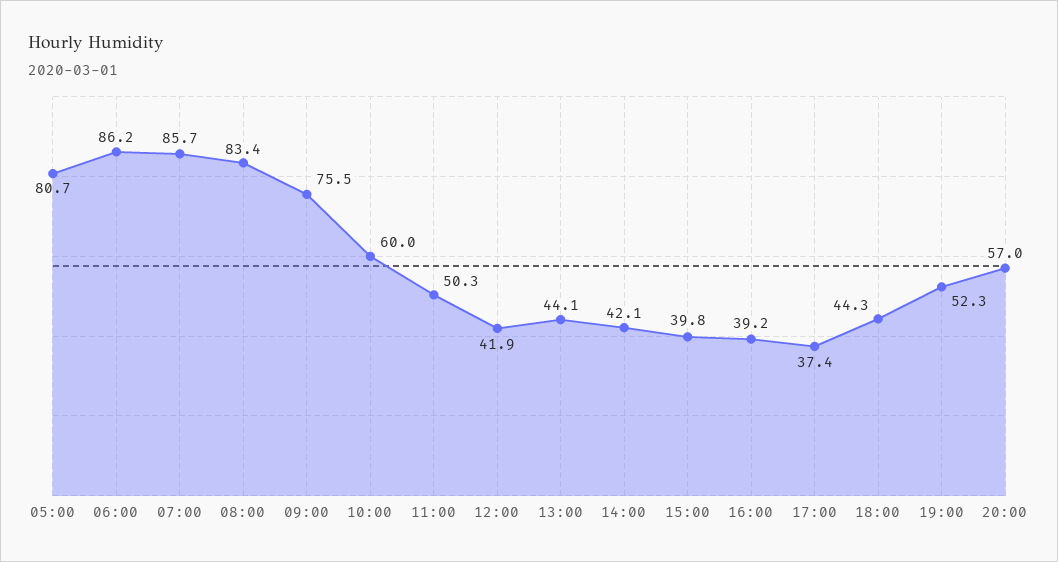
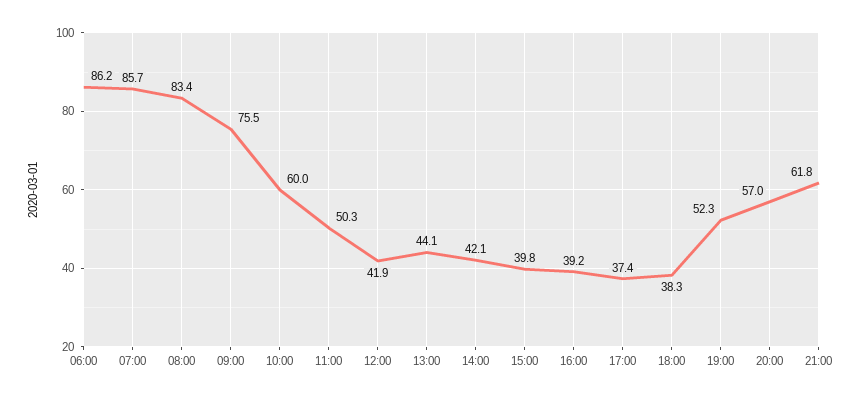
05:00: 80.7 -> none
18:00: 44.3 -> 38.3
21:00: none -> 61.8

